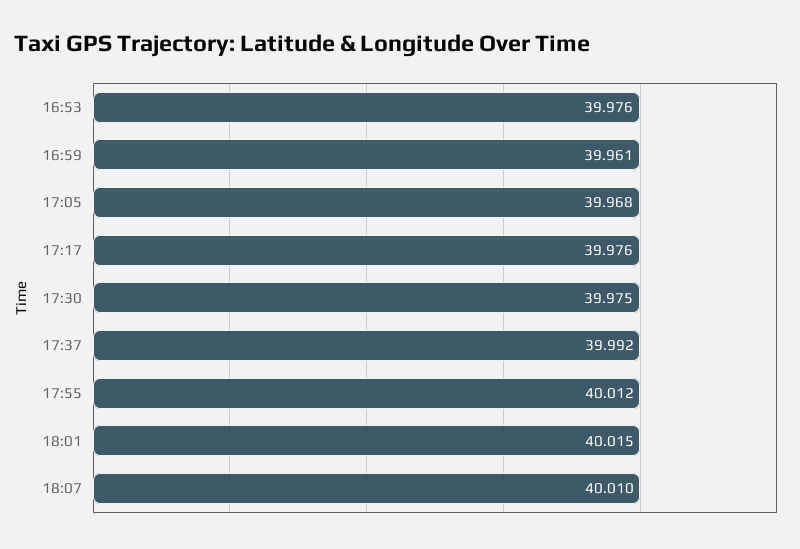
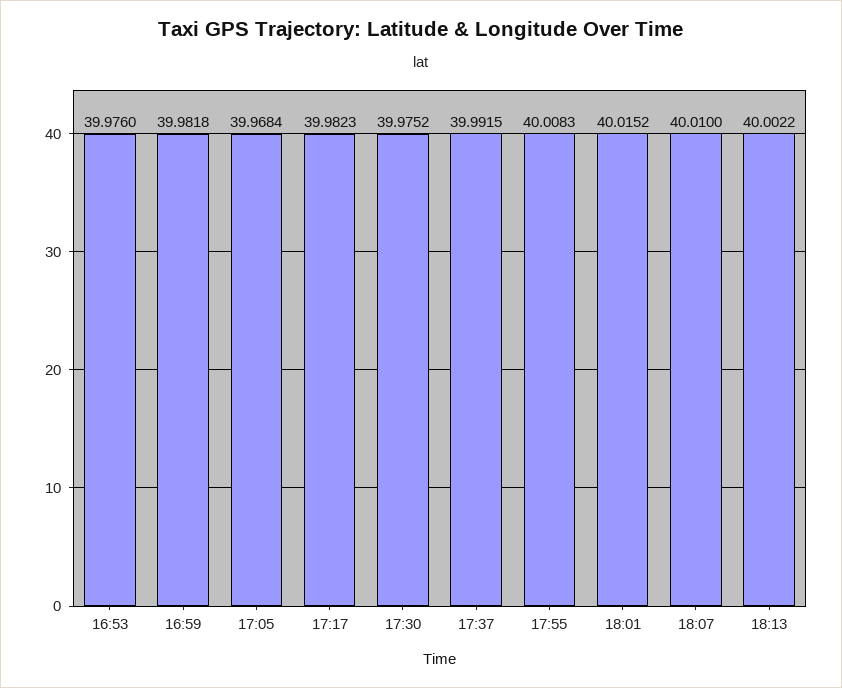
16:59: 39.961 -> 39.9818
17:17: 39.976 -> 39.9823
17:55: 40.012 -> 40.0083
18:13: none -> 40.0022

